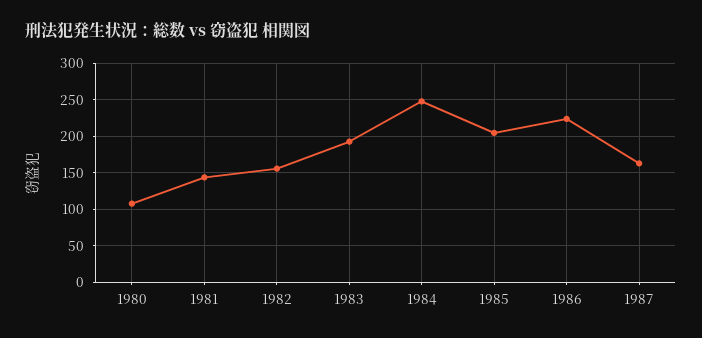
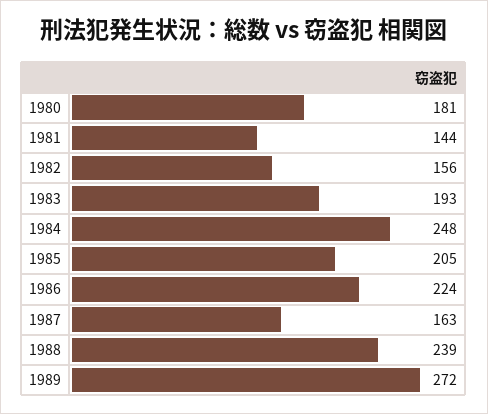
1980: 110 -> 181
1988: none -> 239
1989: none -> 272

